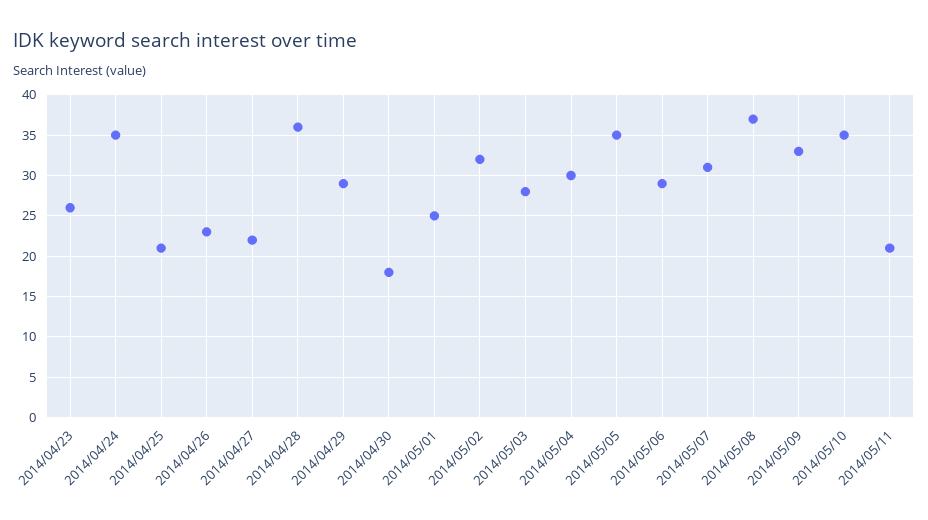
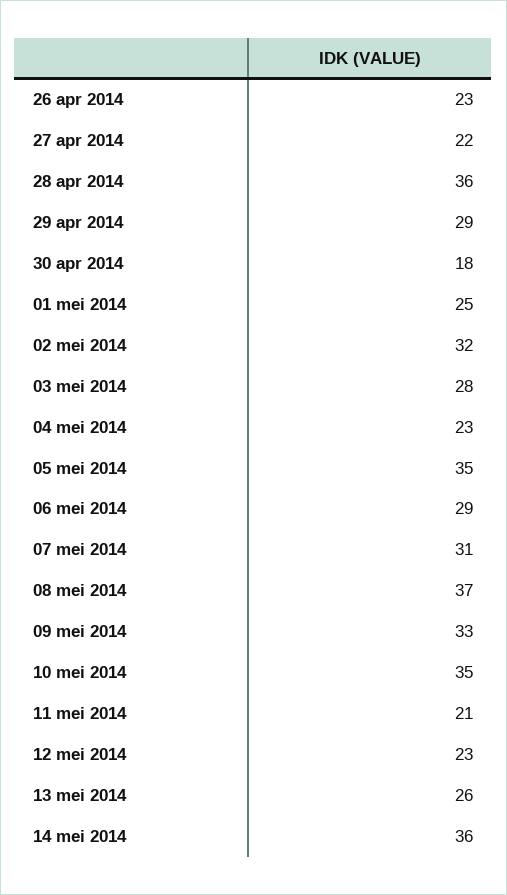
2014/04/23: 26 -> none
2014/04/24: 35 -> none
2014/04/25: 21 -> none
2014/05/04: 30 -> 23
12 mei 2014: none -> 23
13 mei 2014: none -> 26
14 mei 2014: none -> 36

